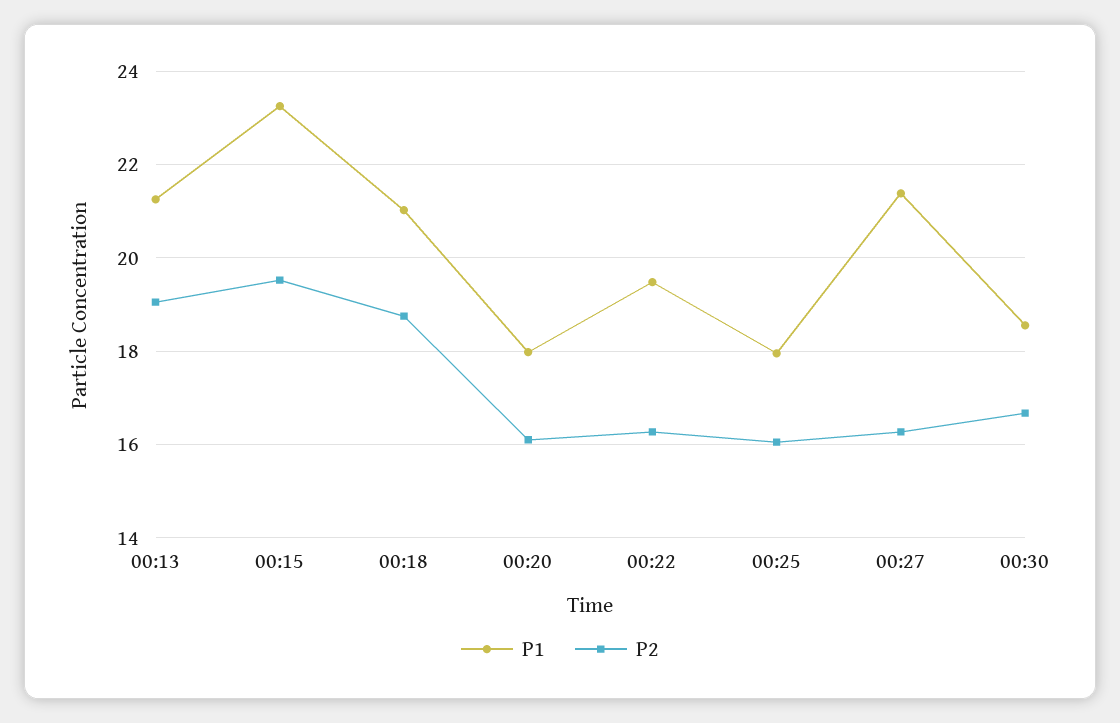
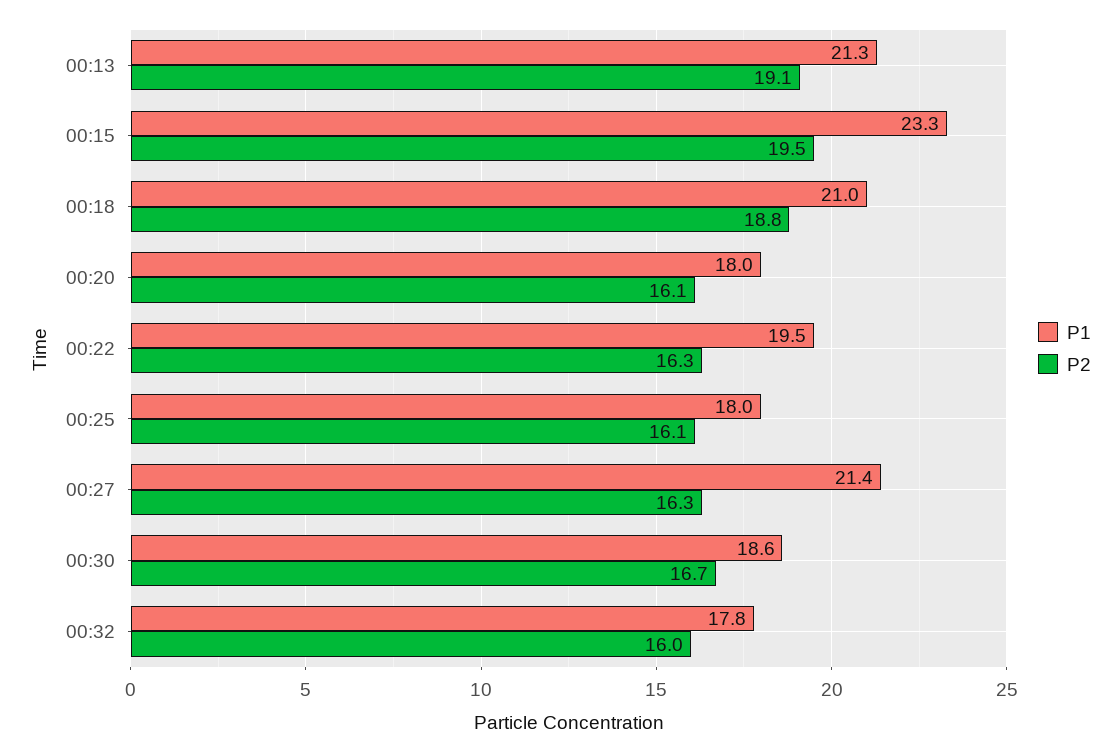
P1, 00:32: none -> 17.8
P2, 00:32: none -> 16

